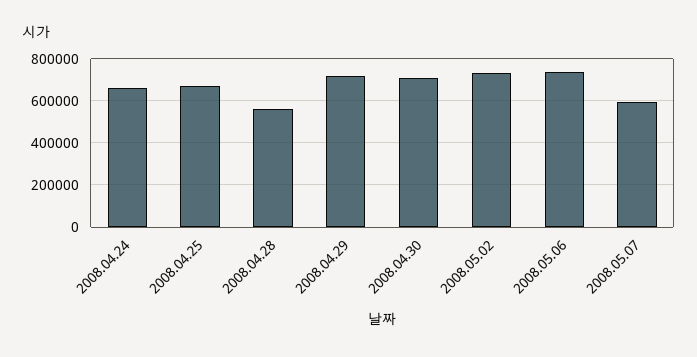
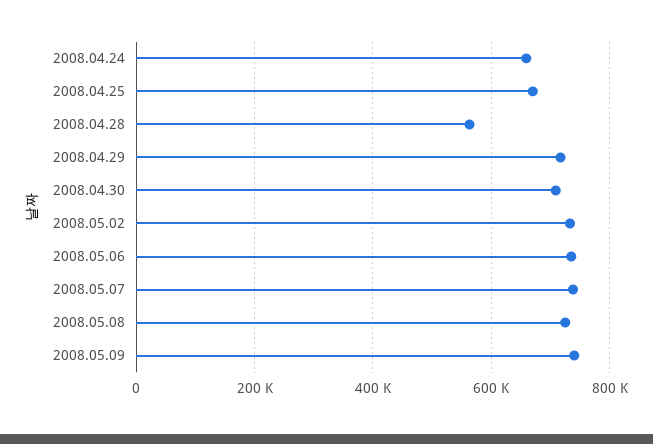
2008.05.07: 600000 -> 740000
2008.05.08: none -> 720000
2008.05.09: none -> 740000

